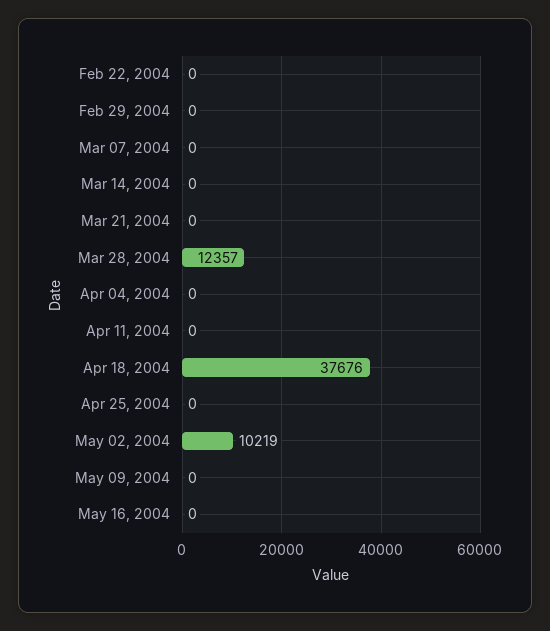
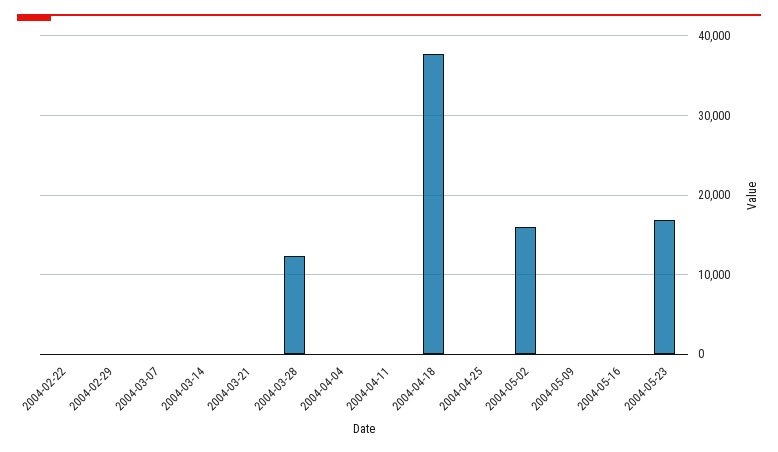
May 02, 2004: 10219 -> 16000
2004-05-23: none -> 17000

